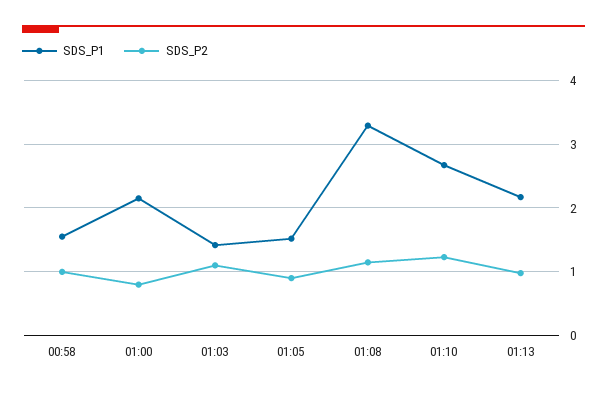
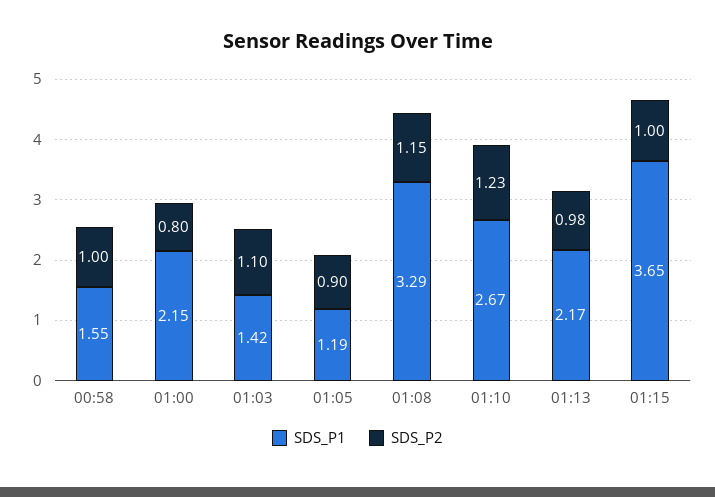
SDS_P1, 01:05: 1.5 -> 1.19
SDS_P1, 01:15: none -> 3.65
SDS_P2, 01:15: none -> 1

